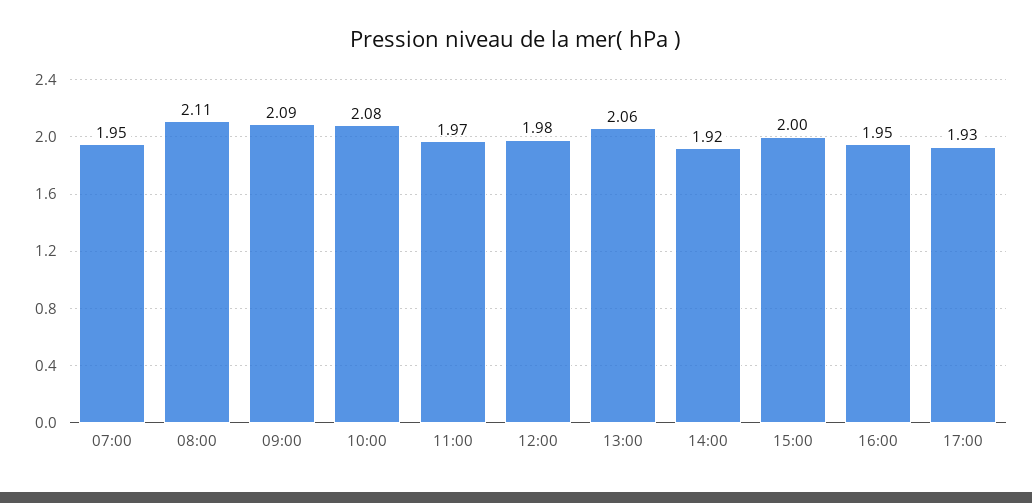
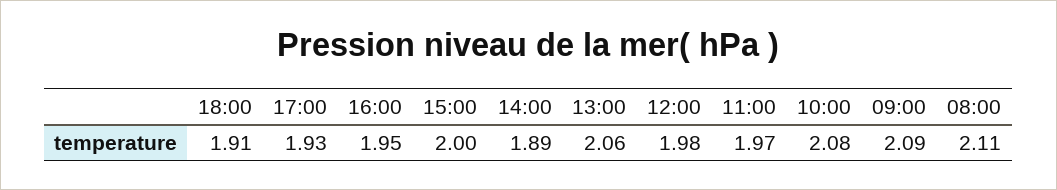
07:00: 1.95 -> none
14:00: 1.92 -> 1.89
18:00: none -> 1.91

